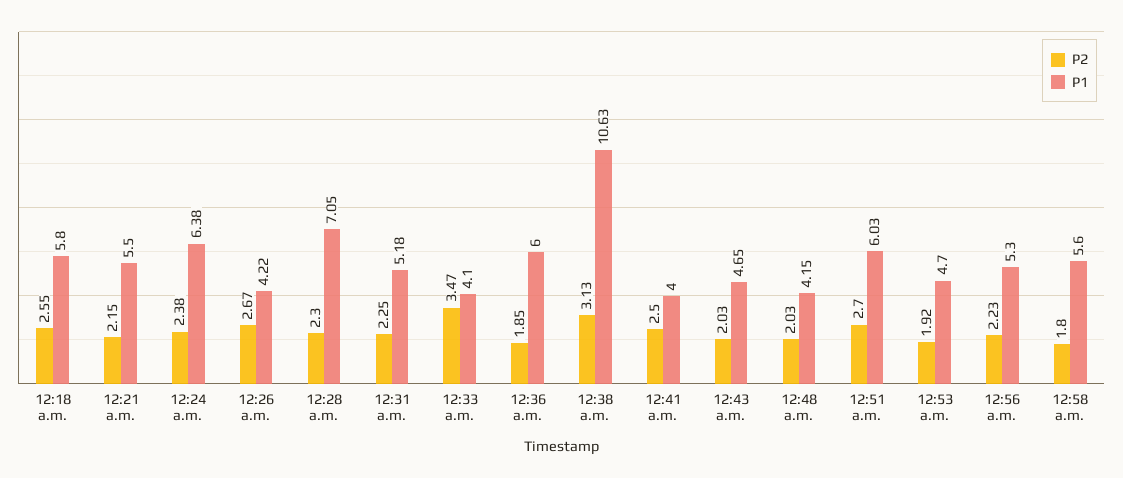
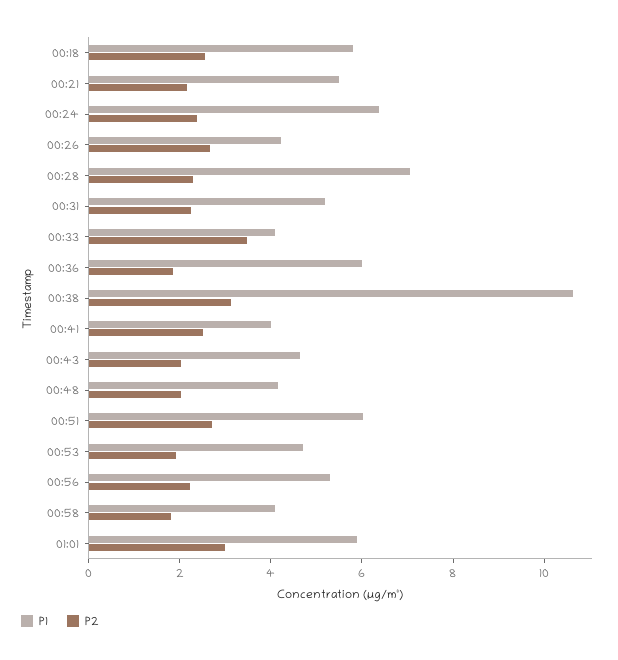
P1, 12:58 a.m.: 5.6 -> 4
P1, 01:01: none -> 6
P2, 01:01: none -> 3

